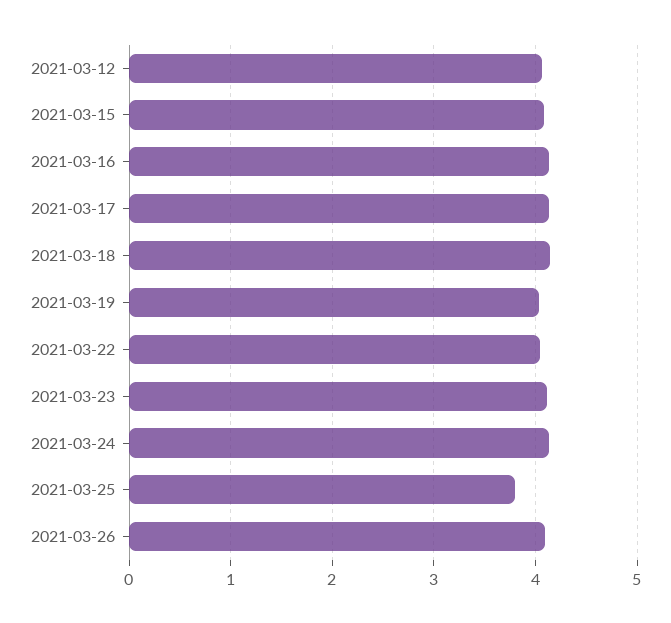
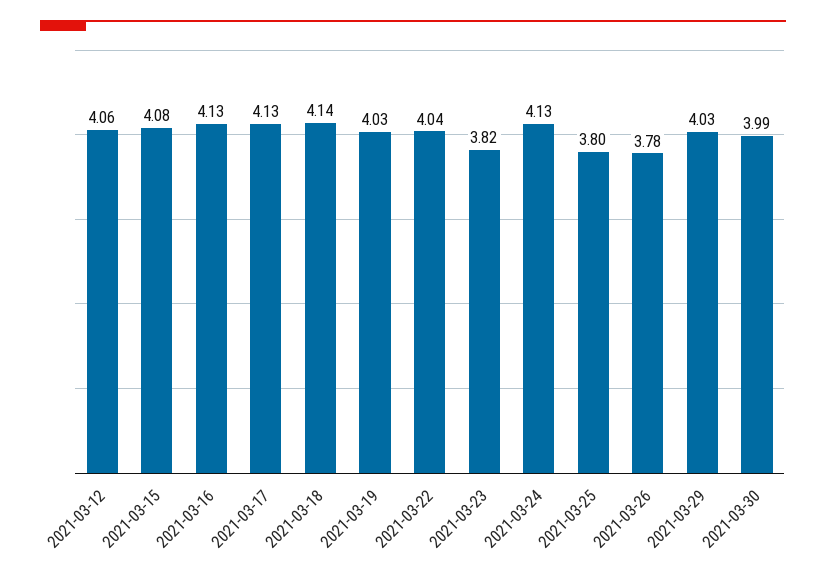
2021-03-23: 4.1 -> 3.82
2021-03-26: 4.1 -> 3.78
2021-03-29: none -> 4.03
2021-03-30: none -> 3.99

